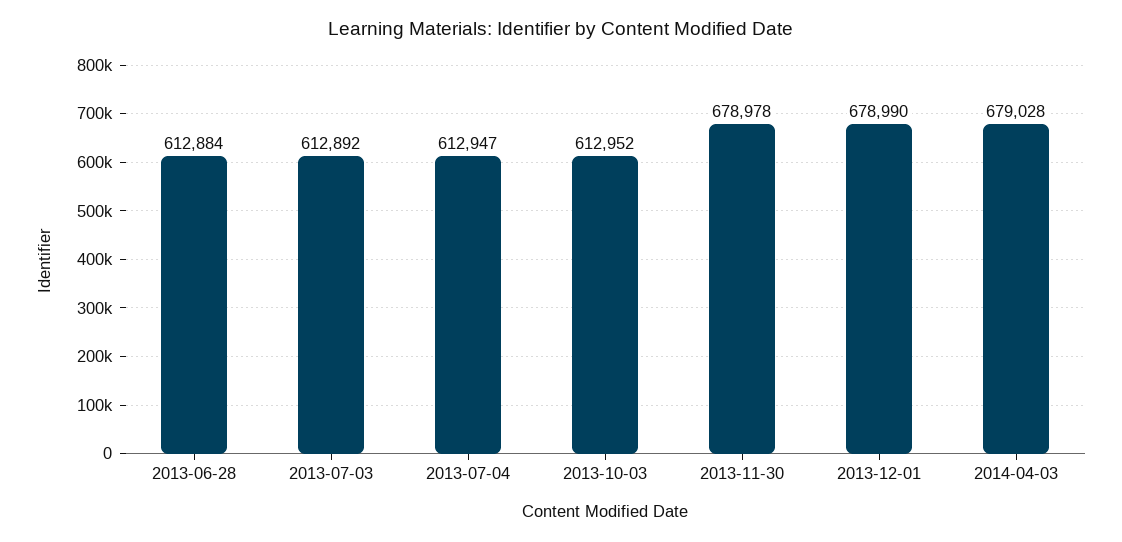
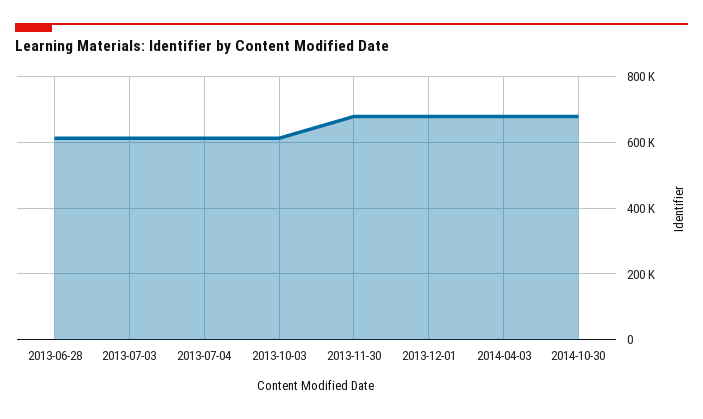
2014-10-30: none -> 680000

